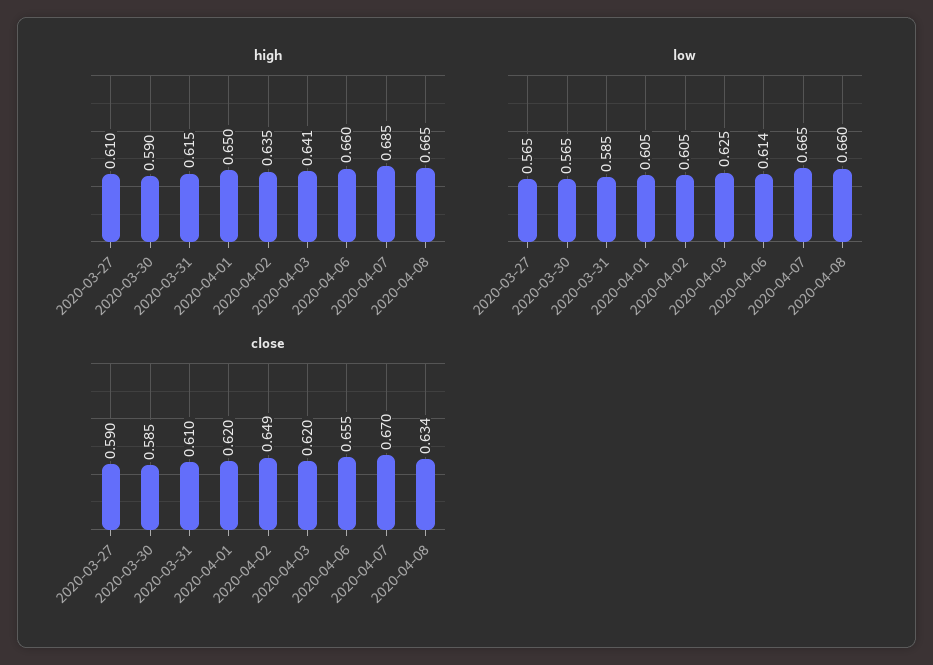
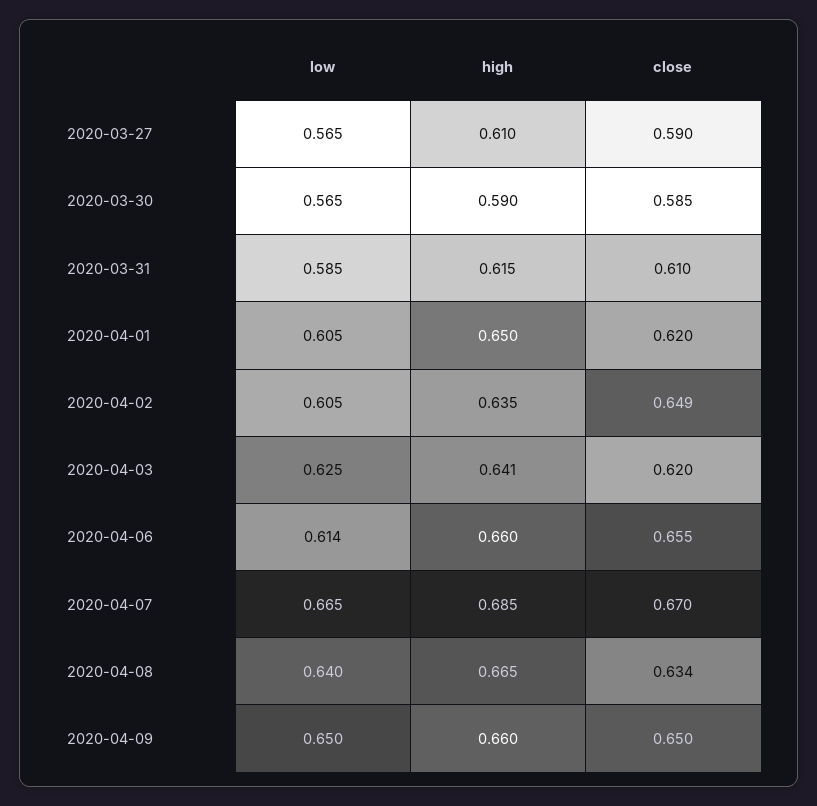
low, 2020-04-08: 0.66 -> 0.64
low, 2020-04-09: none -> 0.65
high, 2020-04-09: none -> 0.66
close, 2020-04-09: none -> 0.65

